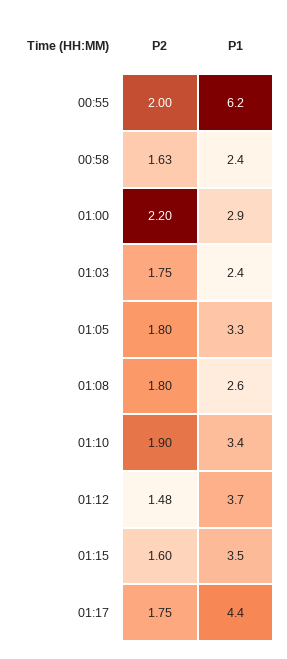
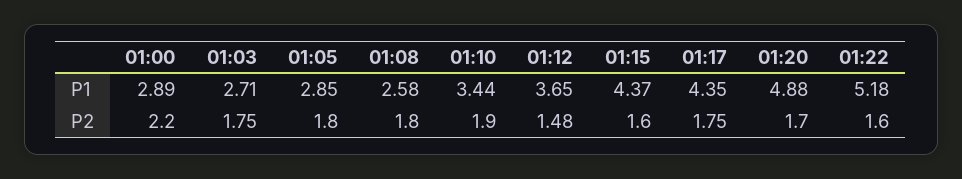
P2, 00:55: 2 -> none
P1, 00:55: 6.2 -> none
P2, 00:58: 1.63 -> none
P1, 00:58: 2.4 -> none
P1, 01:03: 2.4 -> 2.71
P1, 01:05: 3.3 -> 2.85
P1, 01:15: 3.5 -> 4.37
P1, 01:20: none -> 4.88
P1, 01:22: none -> 5.18
P2, 01:20: none -> 1.7
P2, 01:22: none -> 1.6

